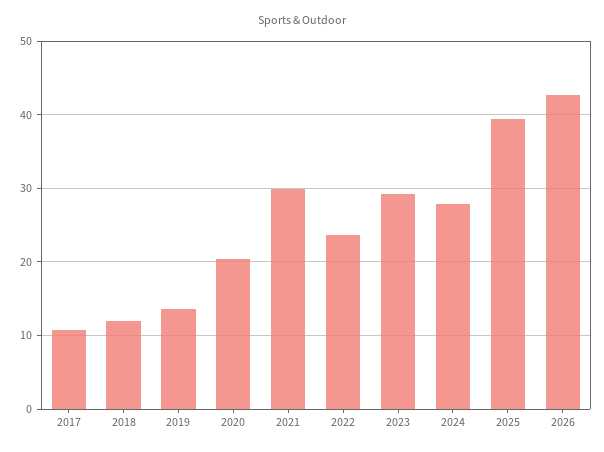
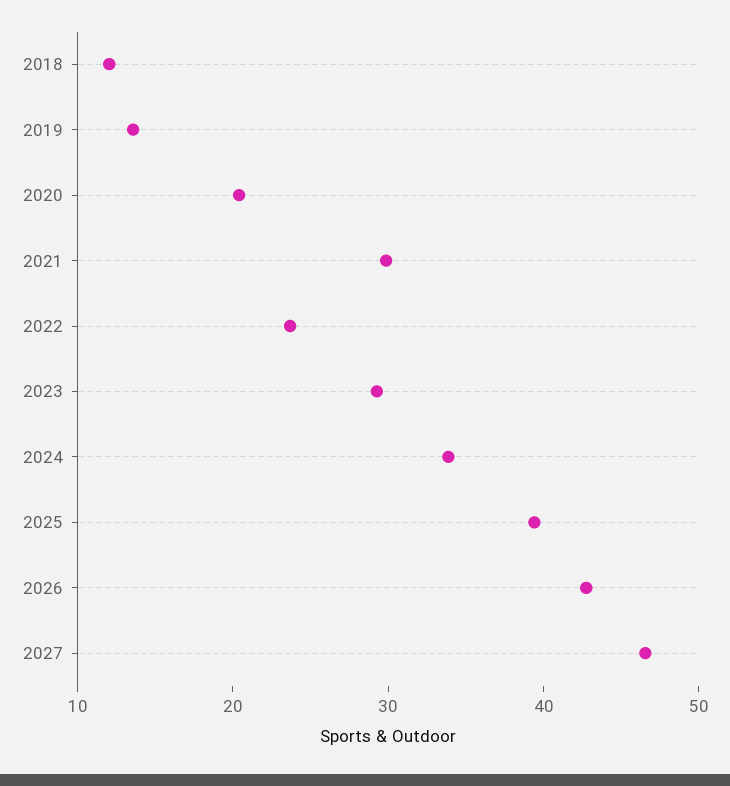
2017: 11 -> none
2024: 28 -> 34
2027: none -> 46

